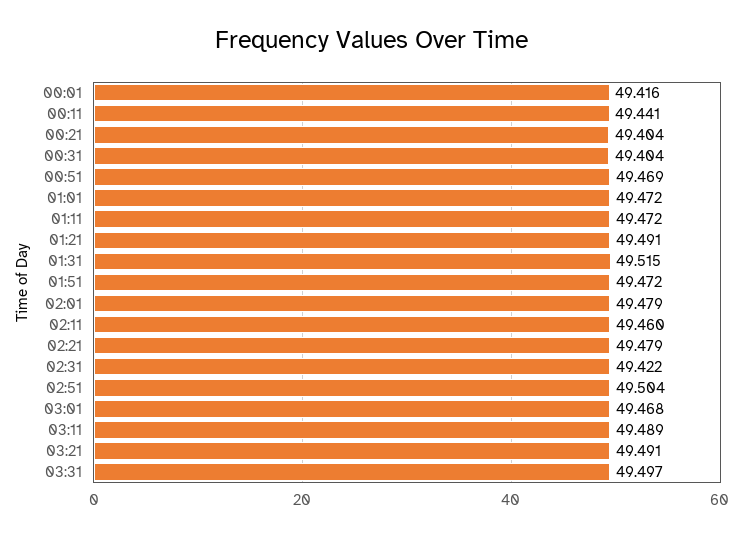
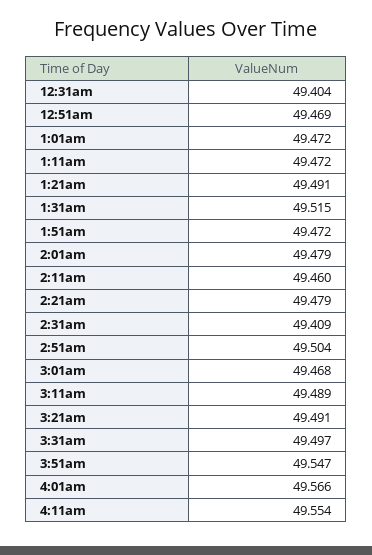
00:01: 49.416 -> none
00:11: 49.441 -> none
00:21: 49.404 -> none
02:31: 49.422 -> 49.409
3:51am: none -> 49.547
4:01am: none -> 49.566
4:11am: none -> 49.554

